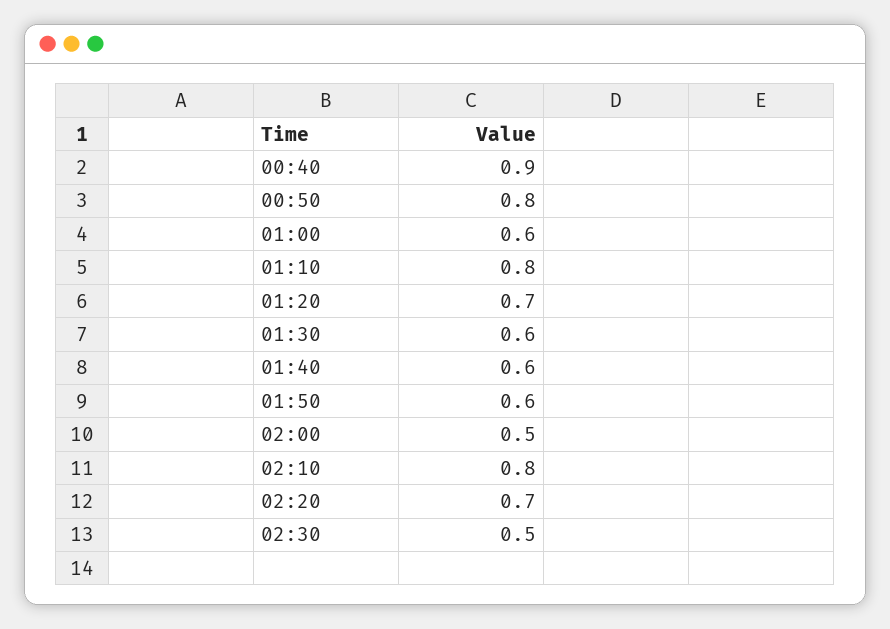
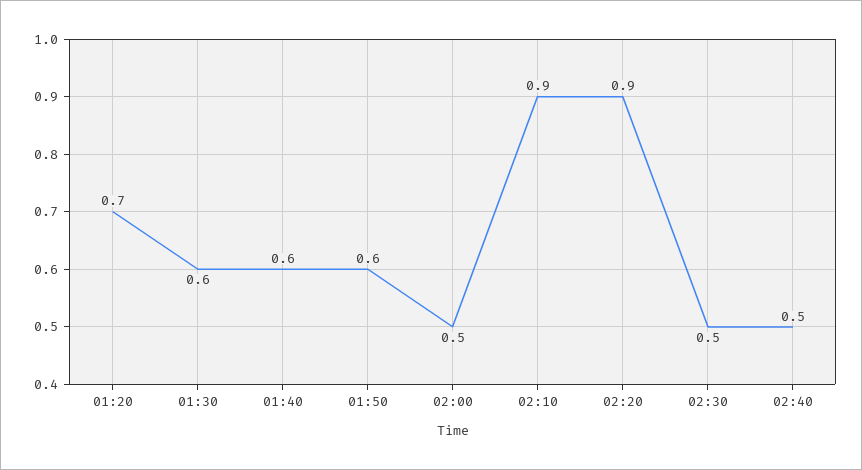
00:40: 0.9 -> none
00:50: 0.8 -> none
01:00: 0.6 -> none
01:10: 0.8 -> none
02:10: 0.8 -> 0.9
02:20: 0.7 -> 0.9
02:40: none -> 0.5

